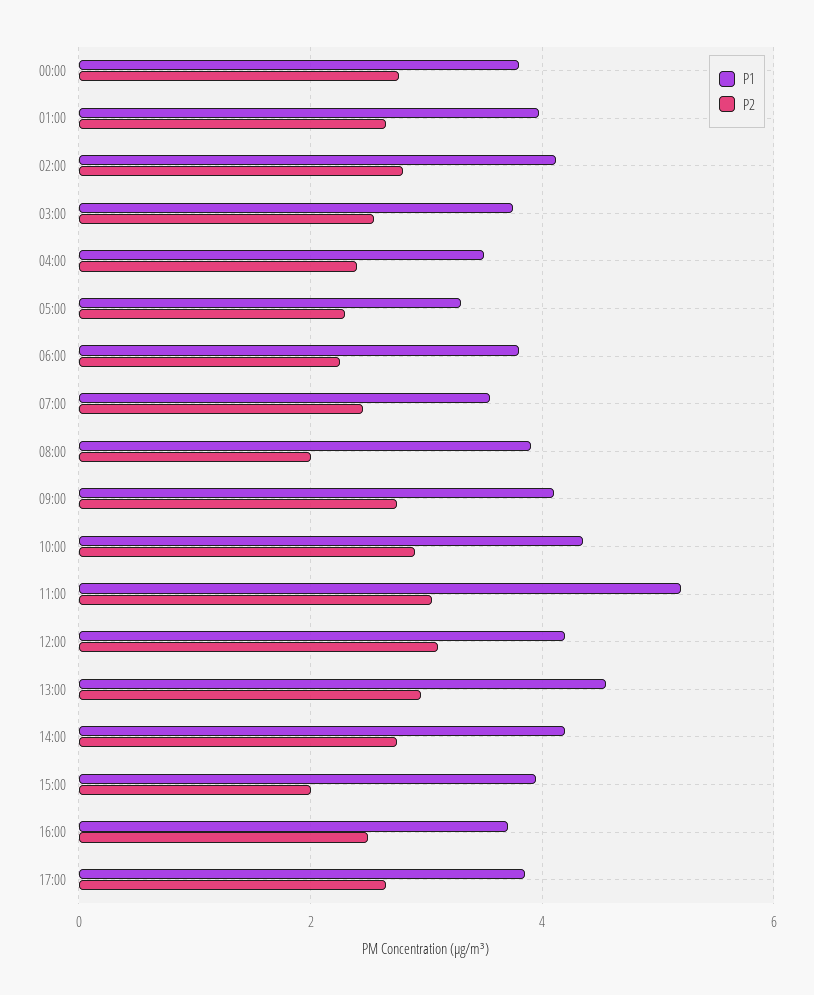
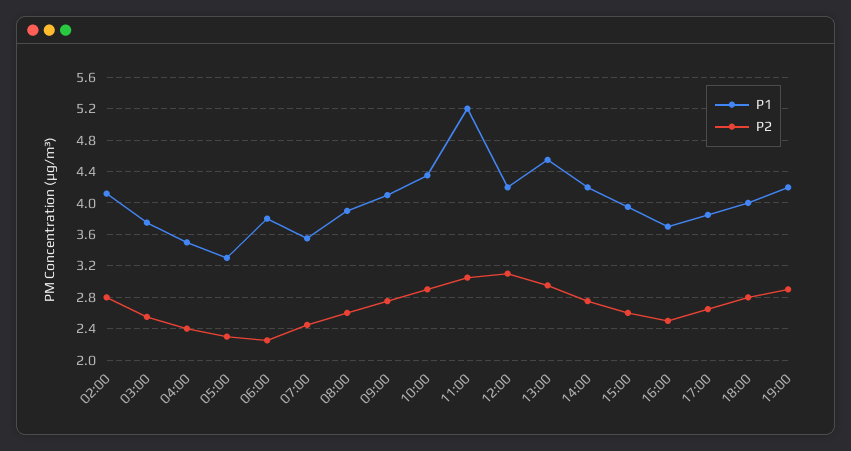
P1, 00:00: 3.8 -> none
P2, 00:00: 2.8 -> none
P1, 01:00: 4 -> none
P2, 01:00: 2.6 -> none
P2, 08:00: 2 -> 2.6
P2, 15:00: 2 -> 2.6
P1, 18:00: none -> 4
P2, 18:00: none -> 2.8
P1, 19:00: none -> 4.2
P2, 19:00: none -> 2.9

